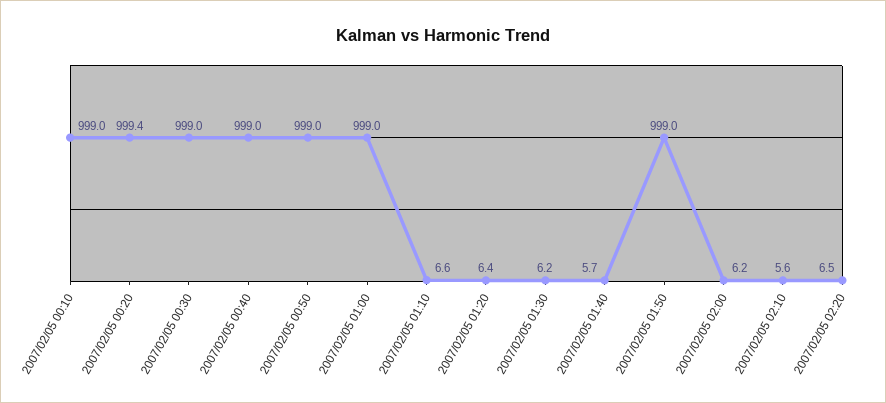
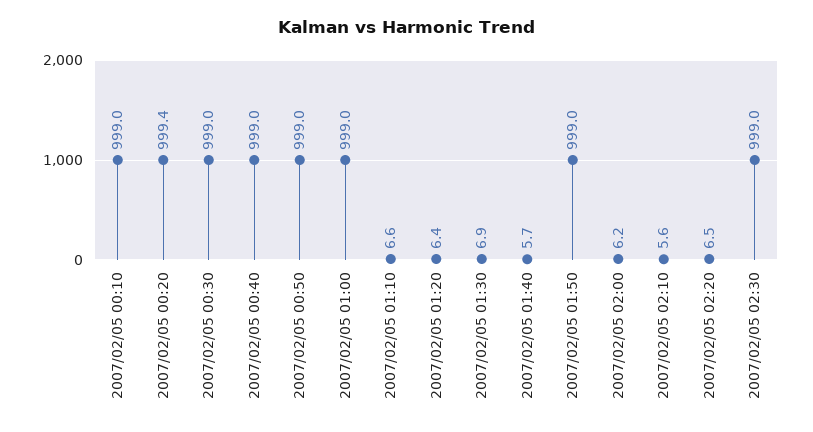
2007/02/05 01:30: 6.2 -> 6.9
2007/02/05 02:30: none -> 999

